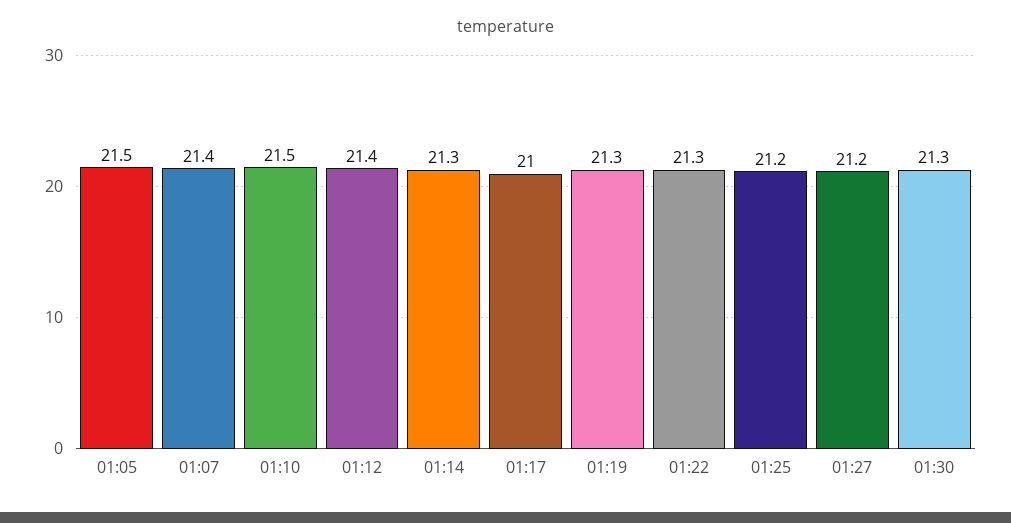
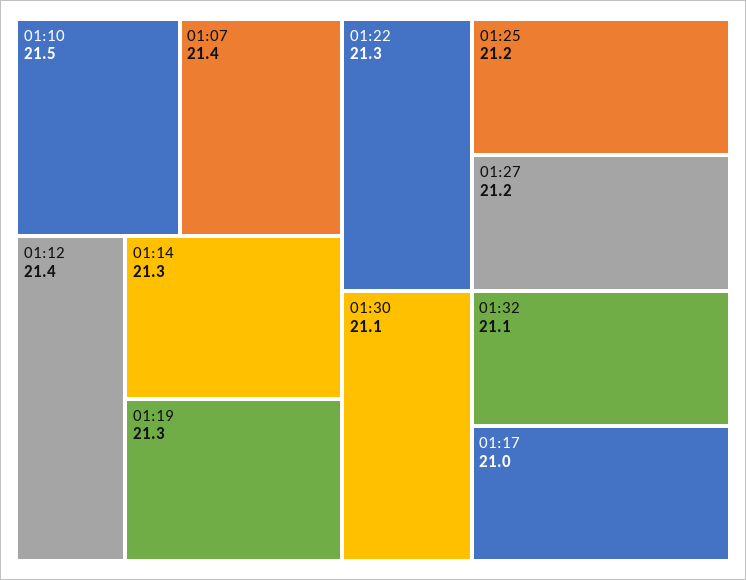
01:05: 21.5 -> none
01:30: 21.3 -> 21.1
01:32: none -> 21.1

